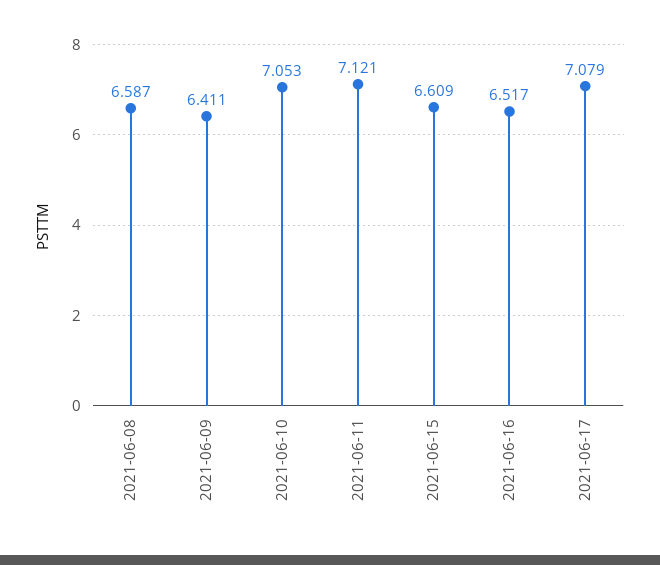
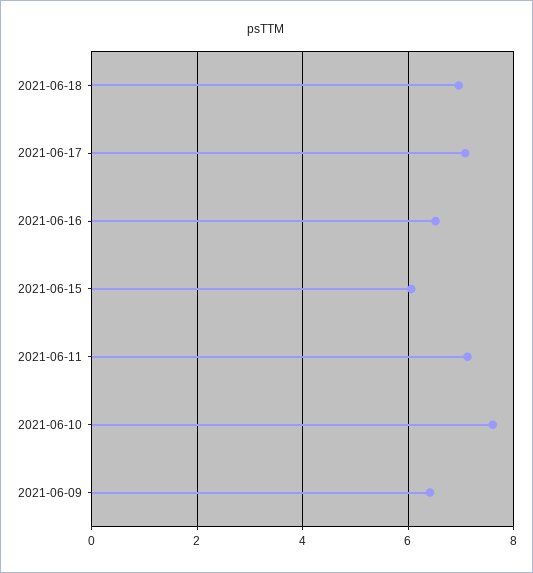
2021-06-08: 6.587 -> none
2021-06-10: 7.053 -> 7.6
2021-06-15: 6.609 -> 6
2021-06-18: none -> 7

